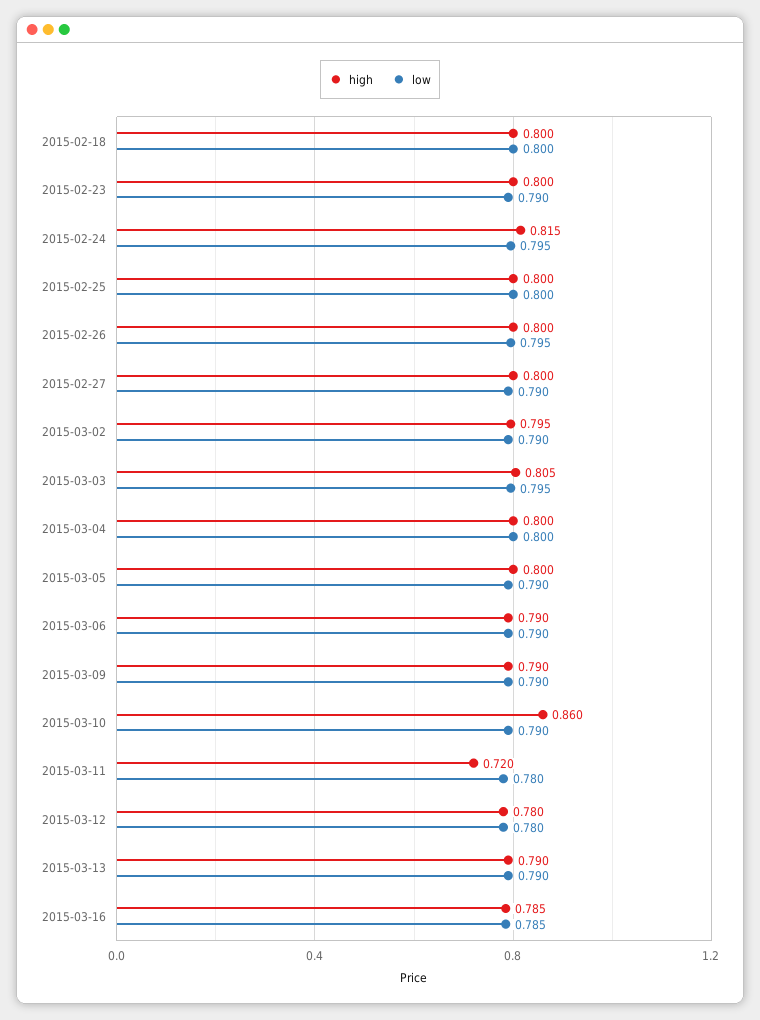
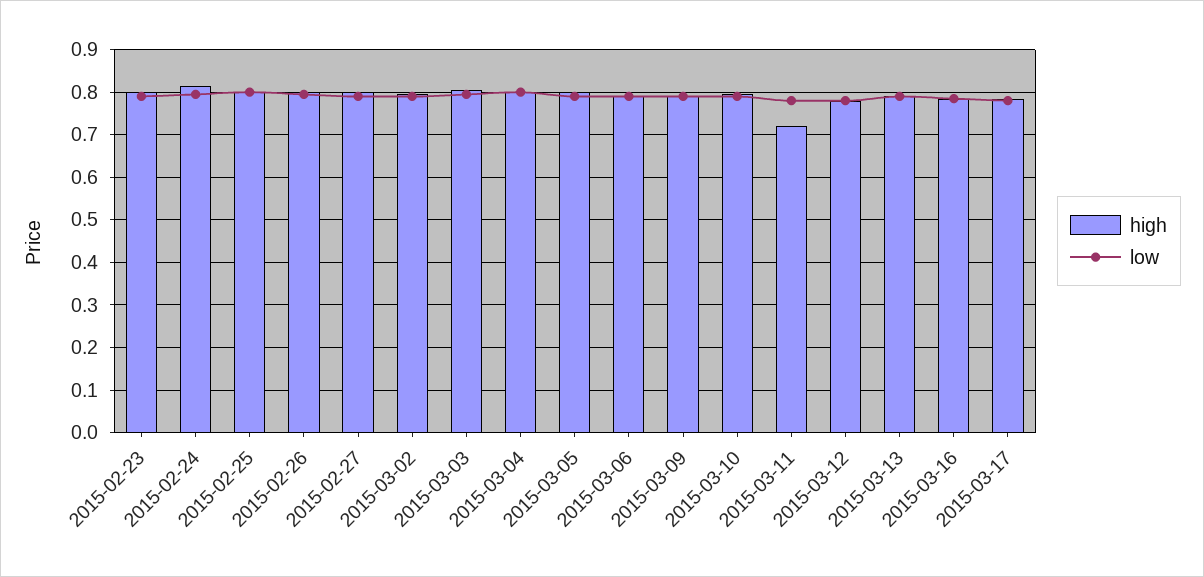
high, 2015-02-18: 0.8 -> none
low, 2015-02-18: 0.8 -> none
high, 2015-03-10: 0.86 -> 0.8
high, 2015-03-17: none -> 0.78
low, 2015-03-17: none -> 0.78

